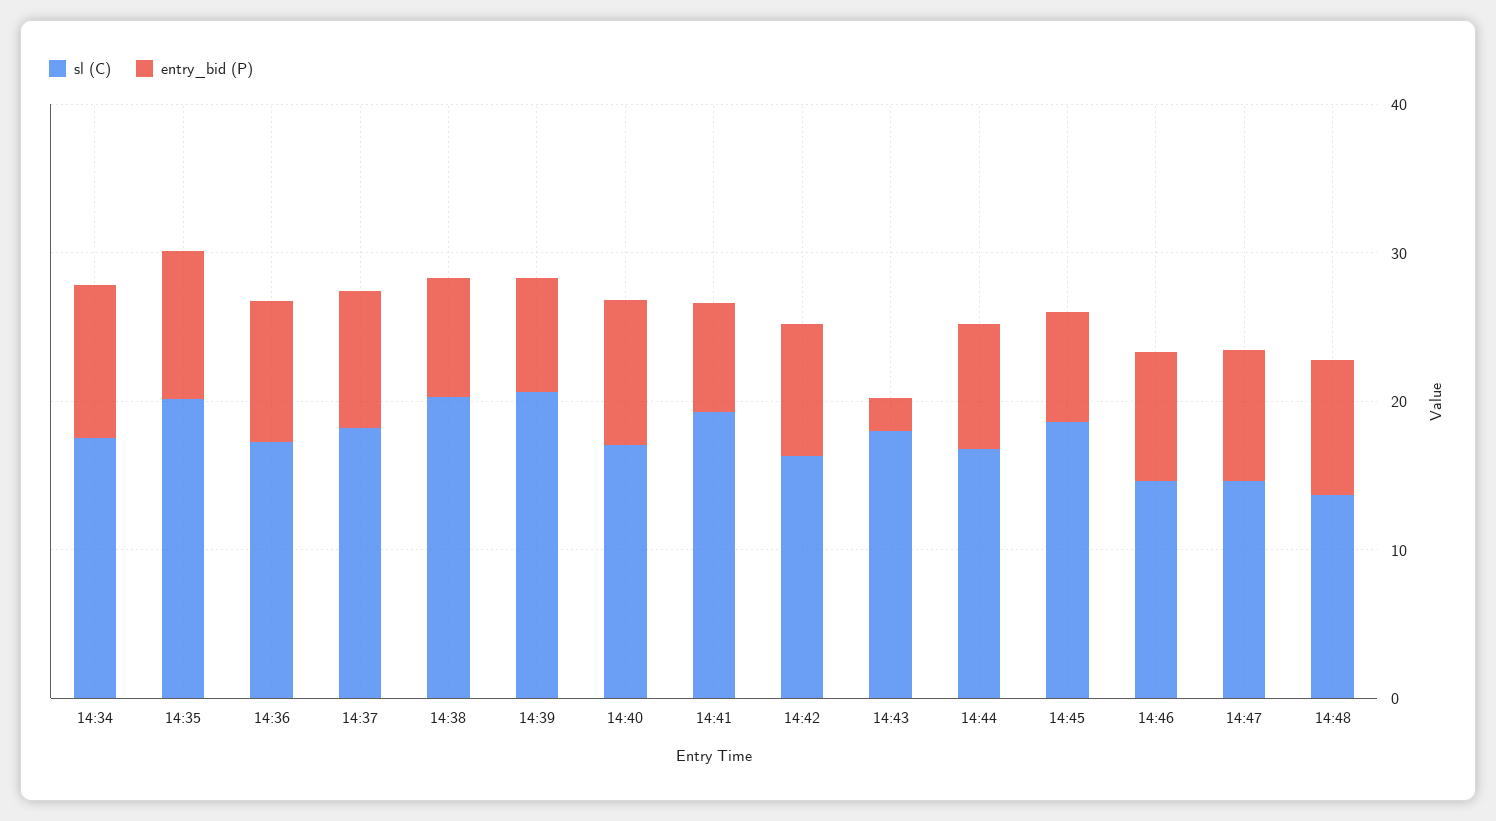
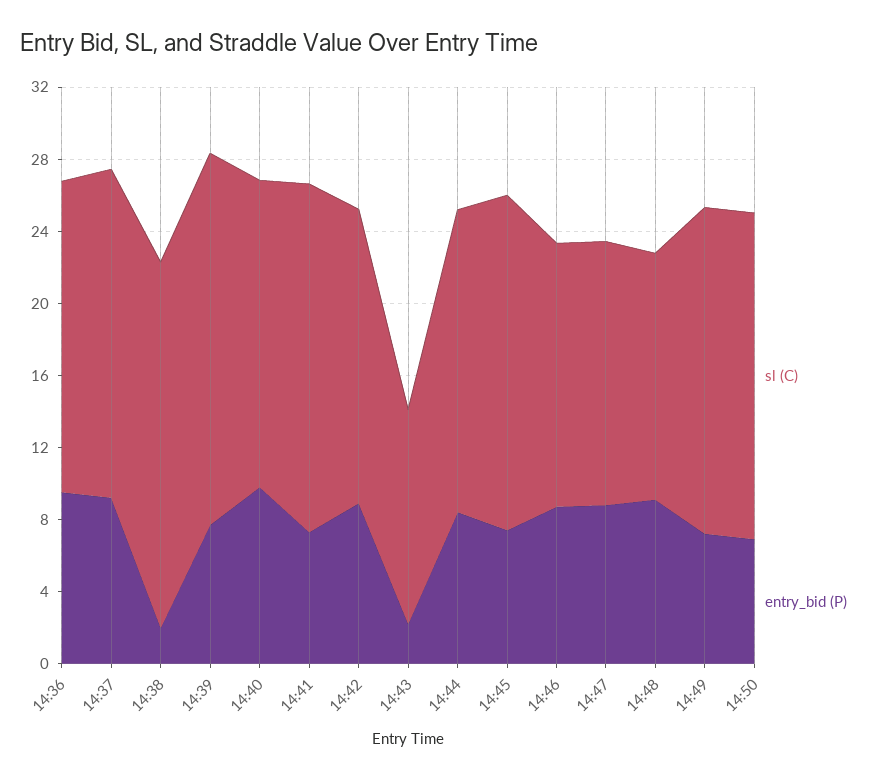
sl (C), 14:34: 18 -> none
entry_bid (P), 14:34: 10 -> none
sl (C), 14:35: 20 -> none
entry_bid (P), 14:35: 10 -> none
entry_bid (P), 14:38: 8 -> 2
sl (C), 14:43: 18 -> 12
sl (C), 14:49: none -> 18
entry_bid (P), 14:49: none -> 7
sl (C), 14:50: none -> 18
entry_bid (P), 14:50: none -> 7

